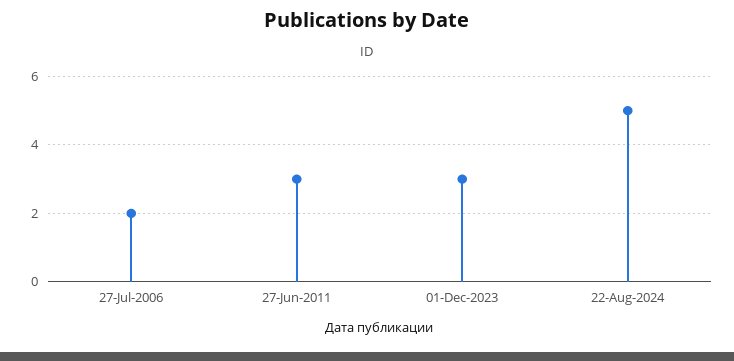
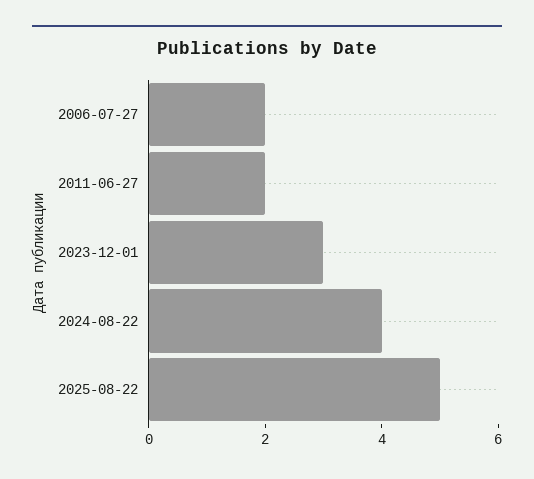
27-Jun-2011: 3 -> 2
22-Aug-2024: 5 -> 4
2025-08-22: none -> 5

